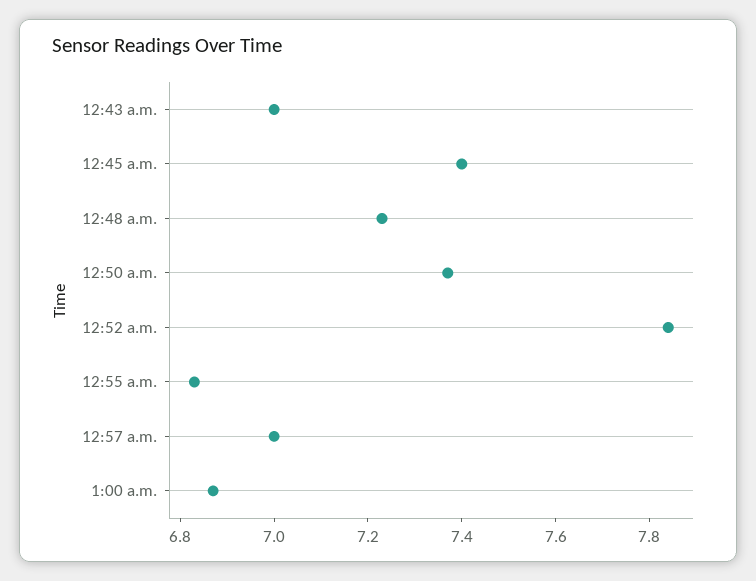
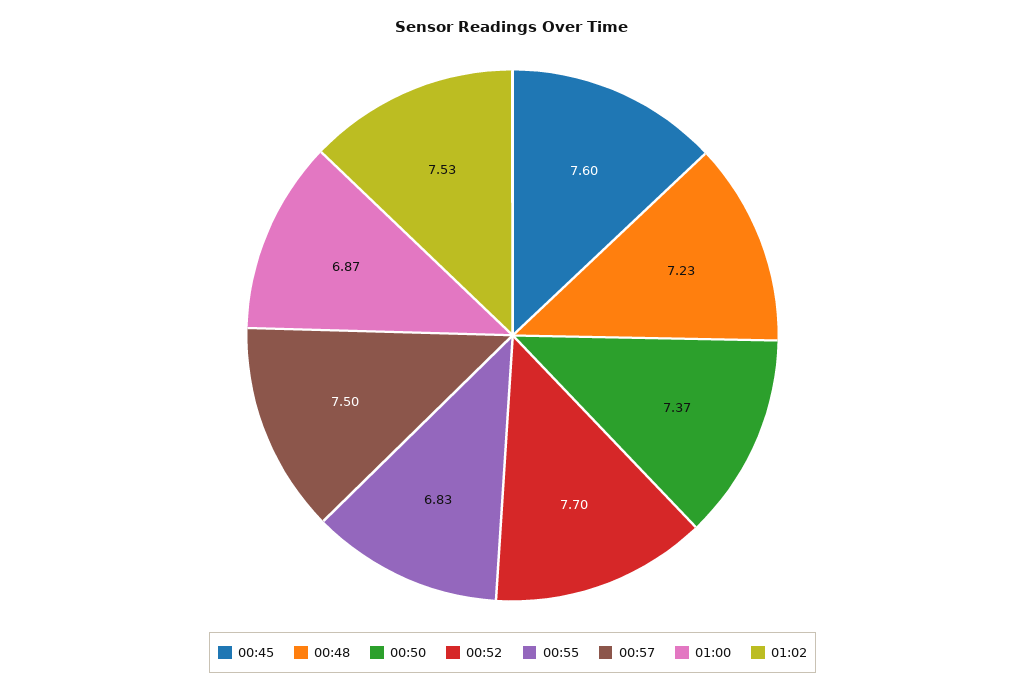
12:43 a.m.: 7 -> none
12:45 a.m.: 7.4 -> 7.6
12:52 a.m.: 7.85 -> 7.7
12:57 a.m.: 7 -> 7.5
01:02: none -> 7.53

